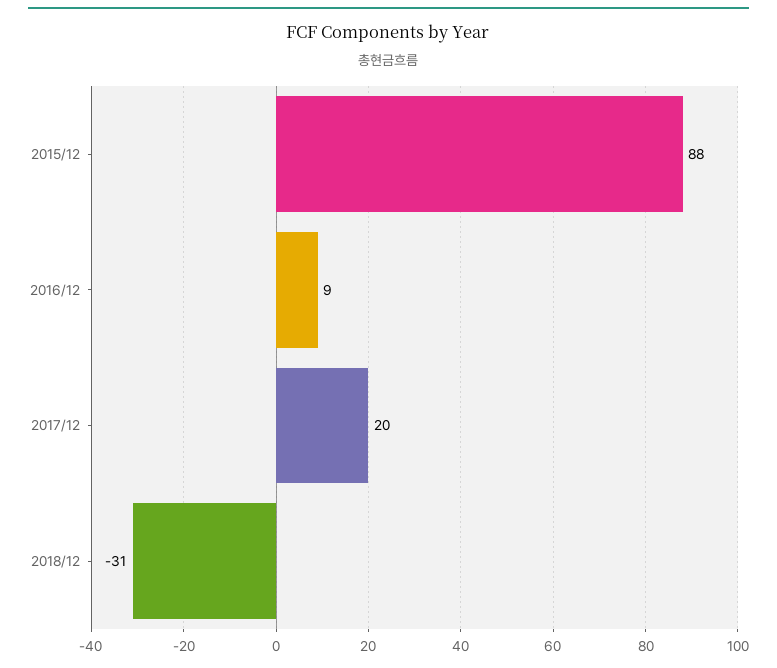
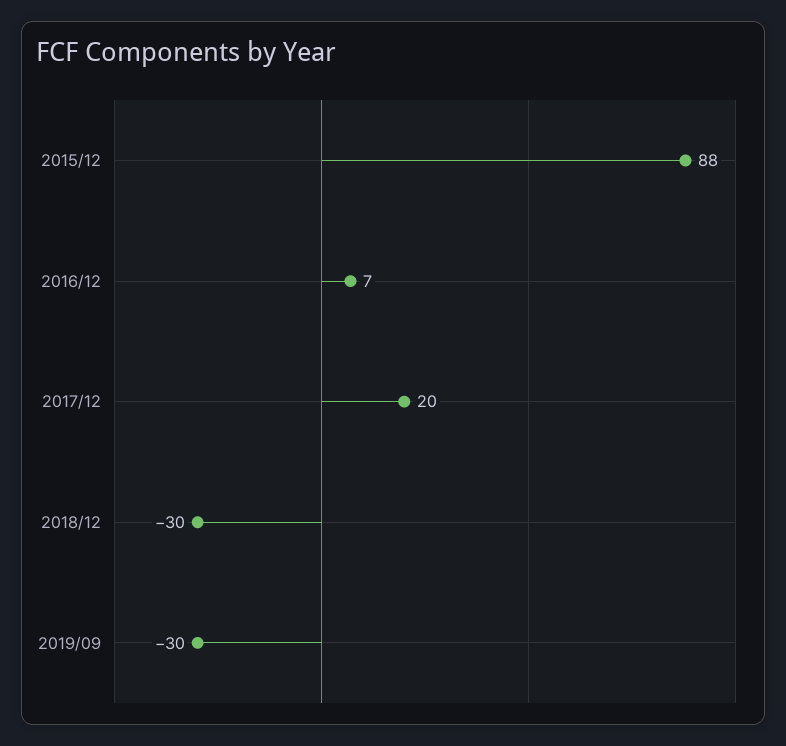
2016/12: 9 -> 7
2018/12: -31 -> -30
2019/09: none -> -30

